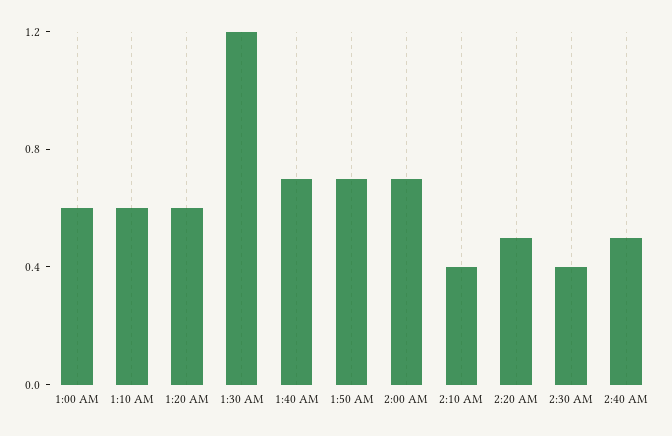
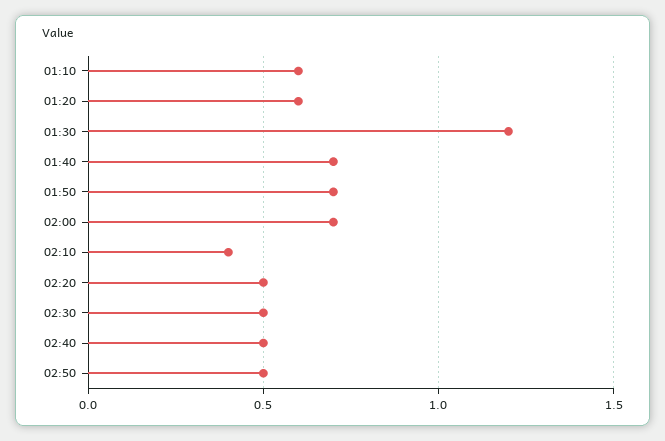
1:00 AM: 0.6 -> none
2:30 AM: 0.4 -> 0.5
02:50: none -> 0.5

